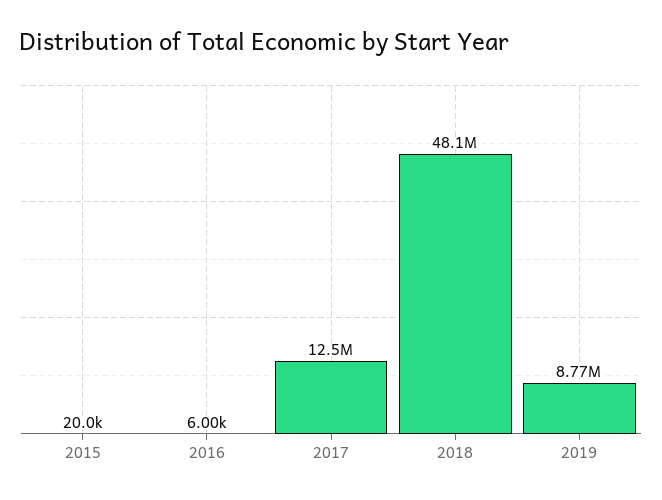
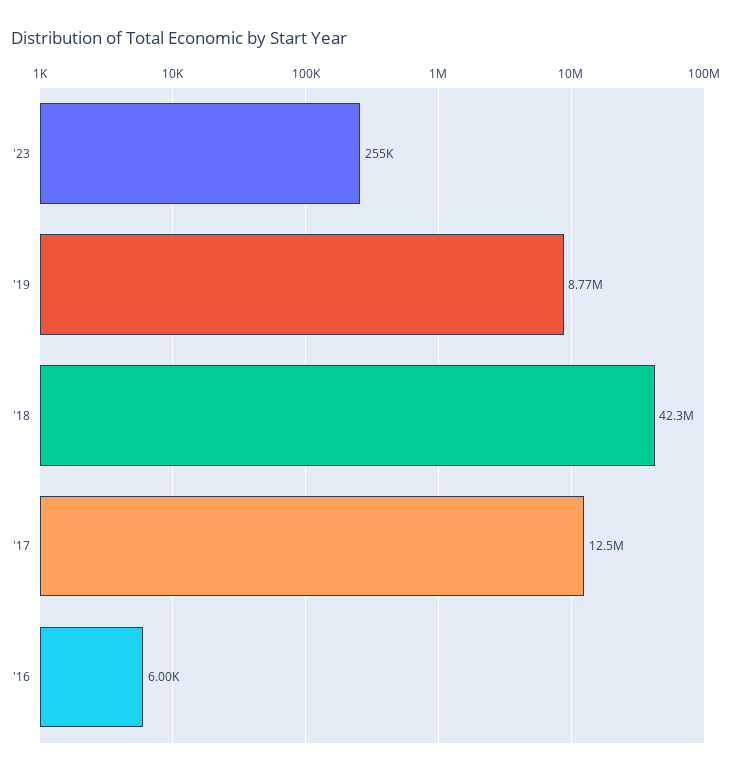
2015: 20000 -> none
2018: 48100000 -> 42300000
'23: none -> 255000

